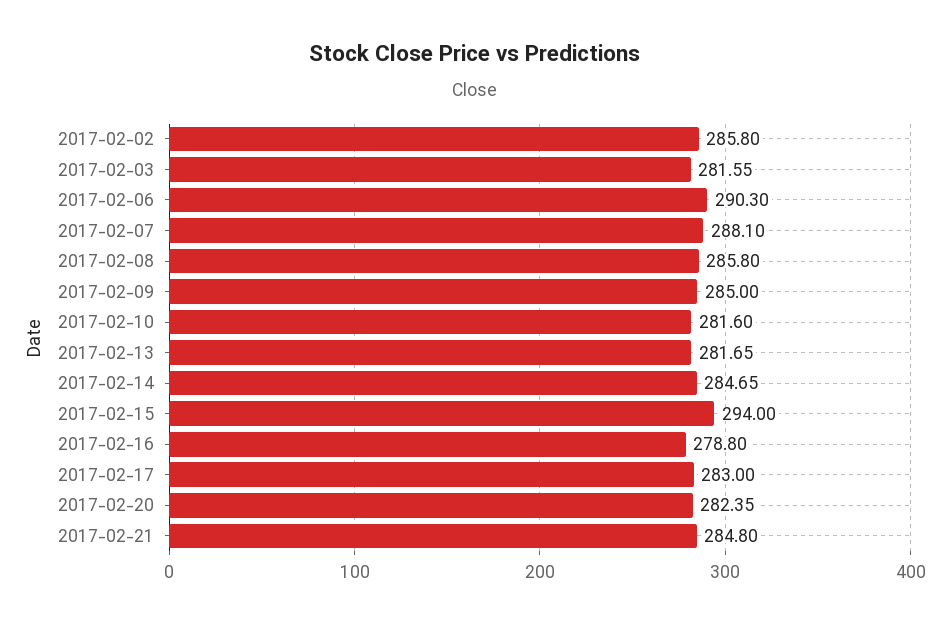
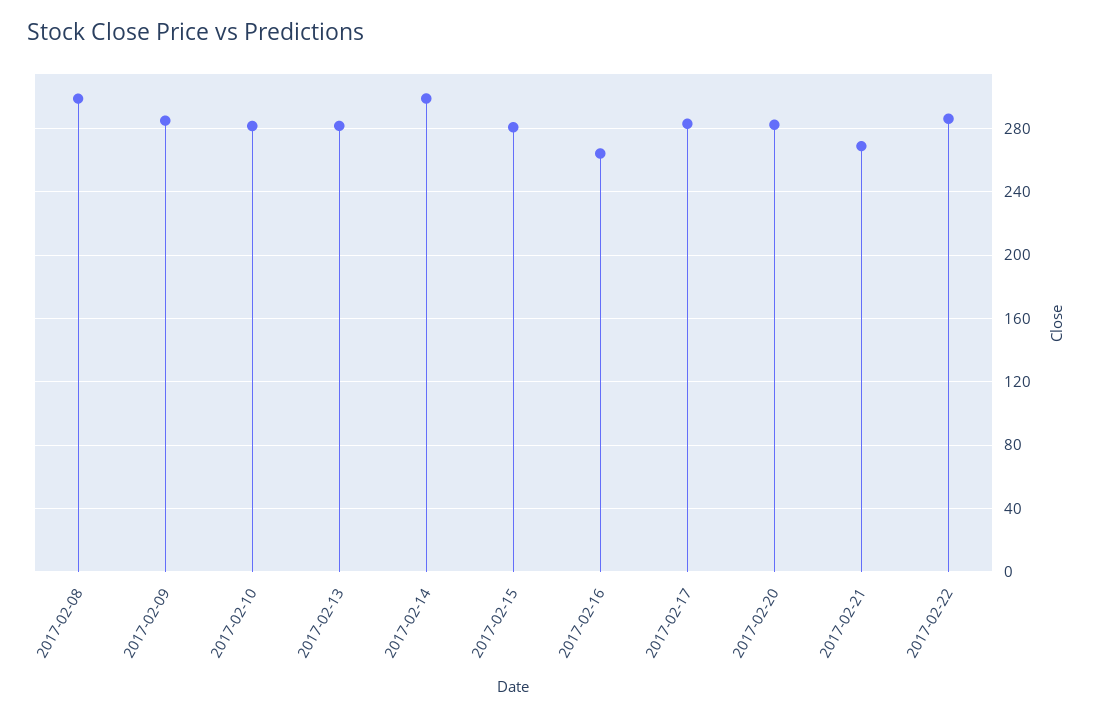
2017-02-02: 285.8 -> none
2017-02-03: 281.55 -> none
2017-02-06: 290.3 -> none
2017-02-07: 288.1 -> none
2017-02-08: 285.8 -> 300
2017-02-14: 284.65 -> 300
2017-02-15: 294 -> 280
2017-02-16: 278.8 -> 265
2017-02-21: 284.8 -> 270
2017-02-22: none -> 285

